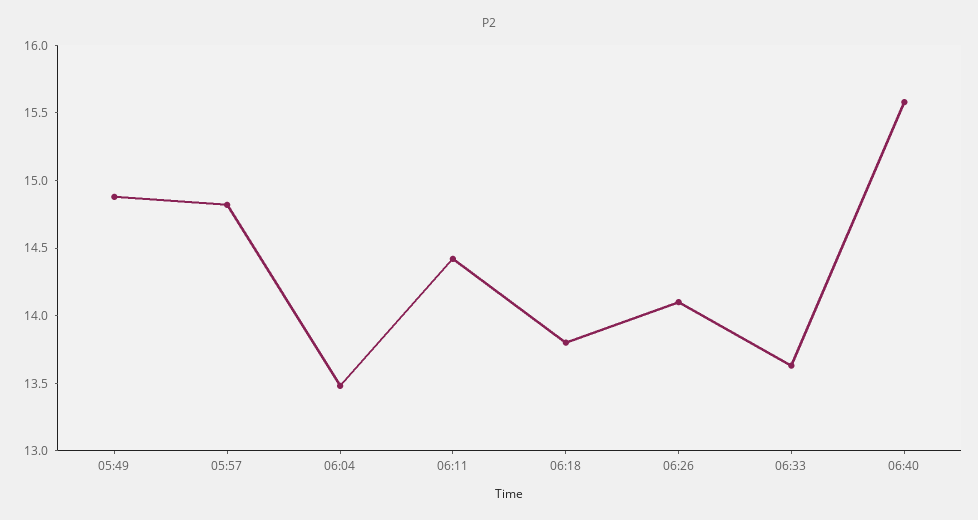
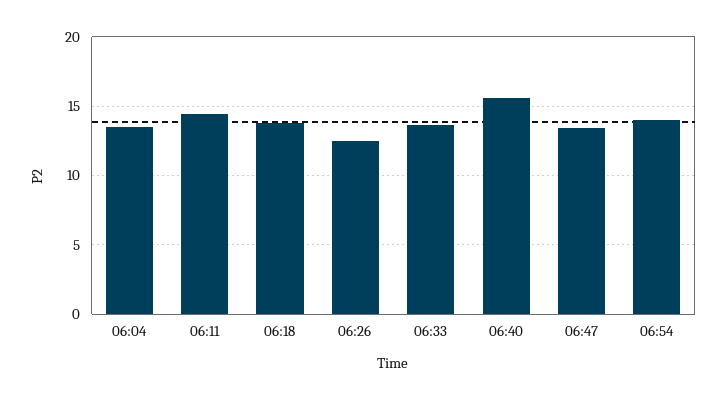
05:49: 14.9 -> none
05:57: 14.8 -> none
06:26: 14.1 -> 12.5
06:47: none -> 13.5
06:54: none -> 14

